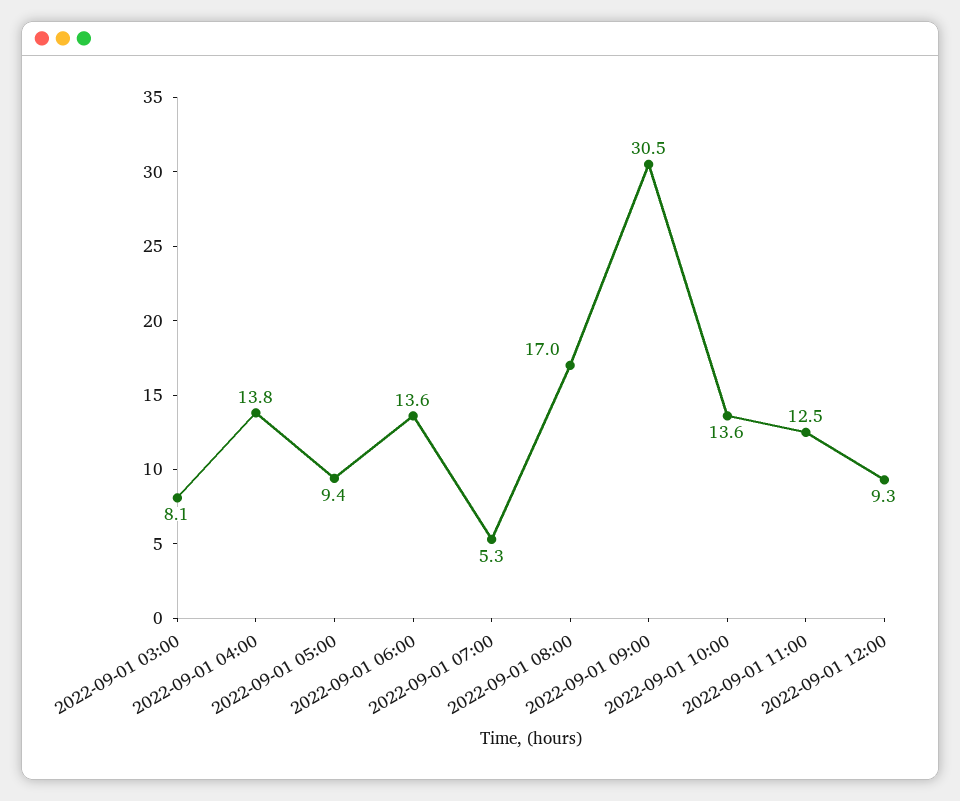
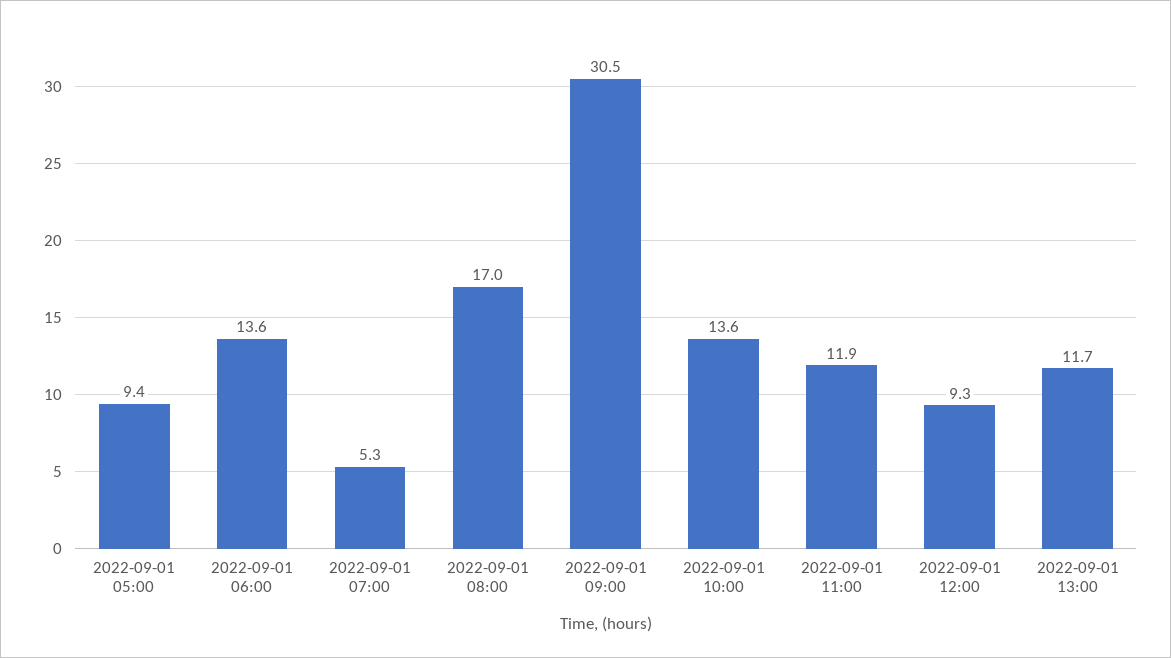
2022-09-01 03:00: 8.1 -> none
2022-09-01 04:00: 13.8 -> none
2022-09-01 11:00: 12.5 -> 11.9
2022-09-01 13:00: none -> 11.7

